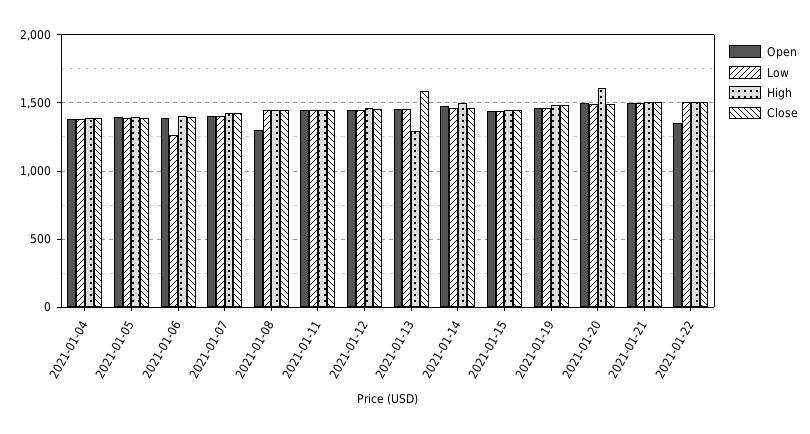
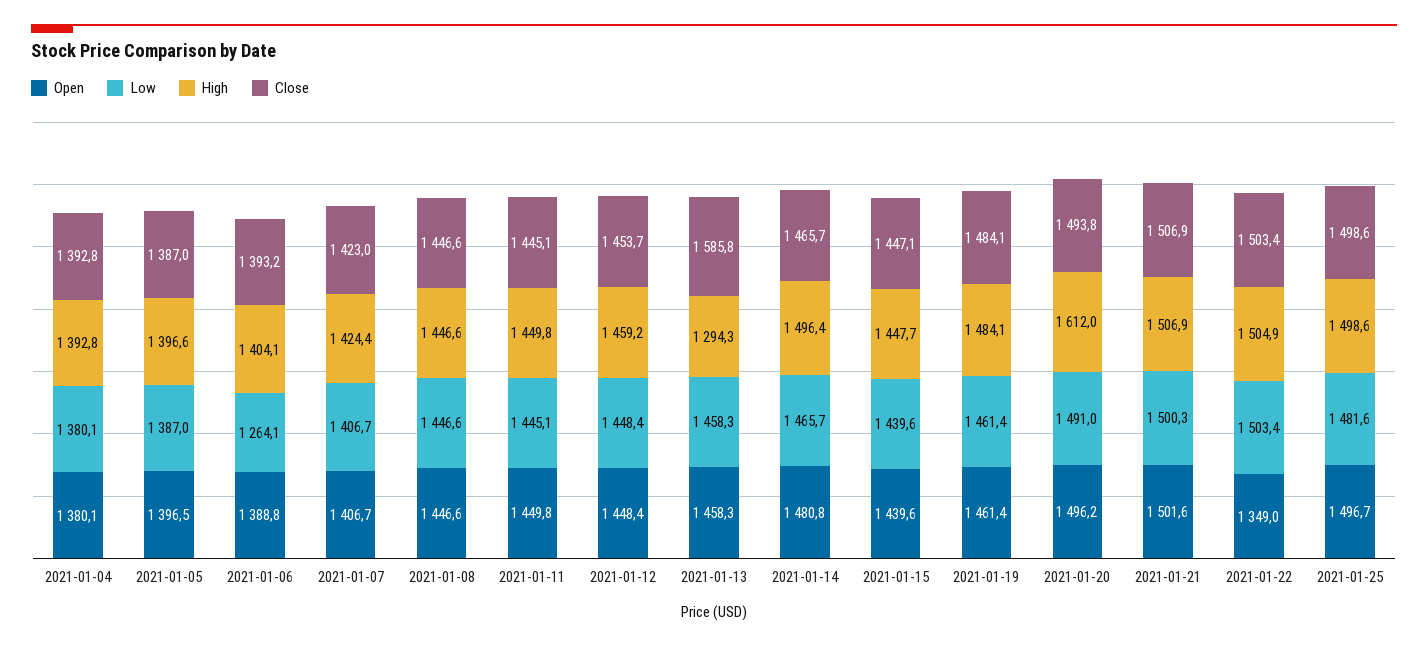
Open, 2021-01-08: 1300 -> 1446.6
Open, 2021-01-25: none -> 1496.7
Low, 2021-01-25: none -> 1481.6
High, 2021-01-25: none -> 1498.6
Close, 2021-01-25: none -> 1498.6

